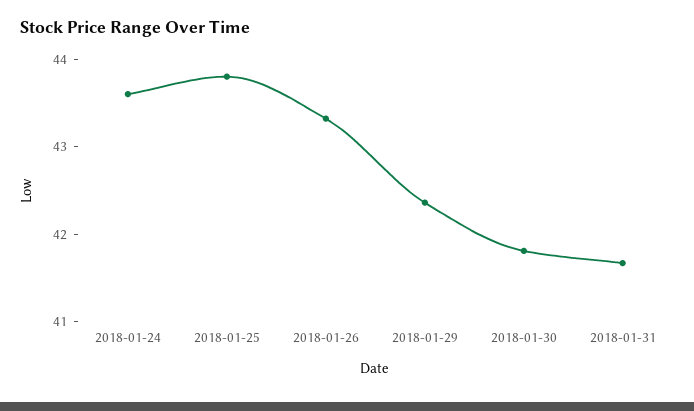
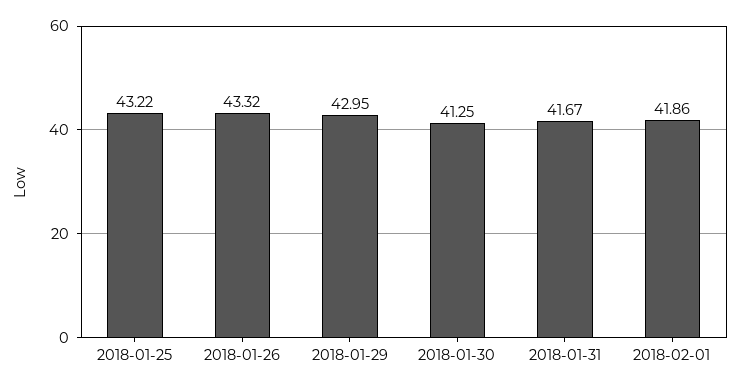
2018-01-24: 43.6 -> none
2018-01-25: 43.8 -> 43.22
2018-01-29: 42.4 -> 42.95
2018-01-30: 41.8 -> 41.25
2018-02-01: none -> 41.86

